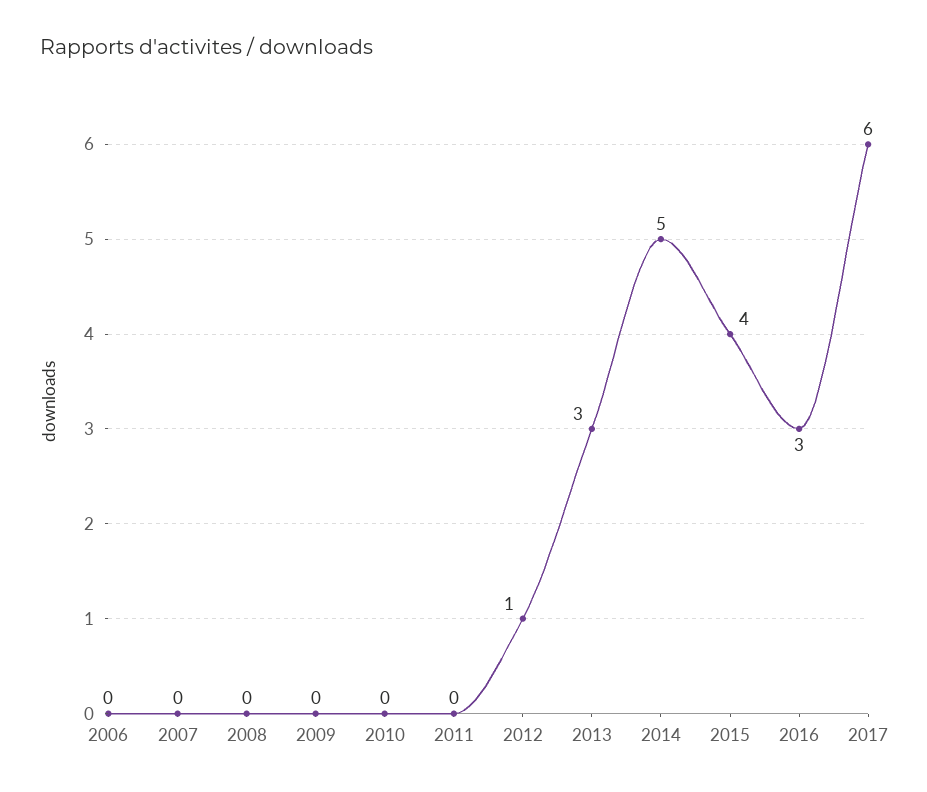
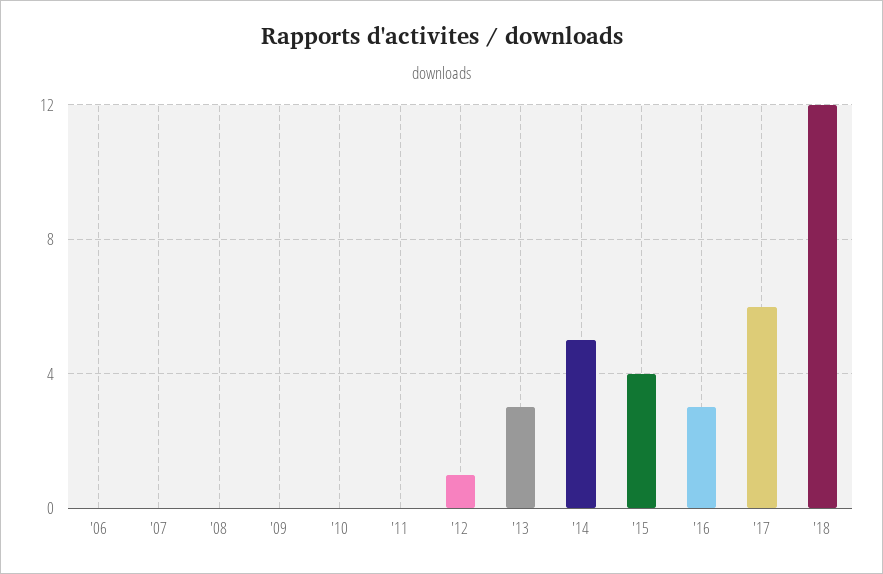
'18: none -> 12

